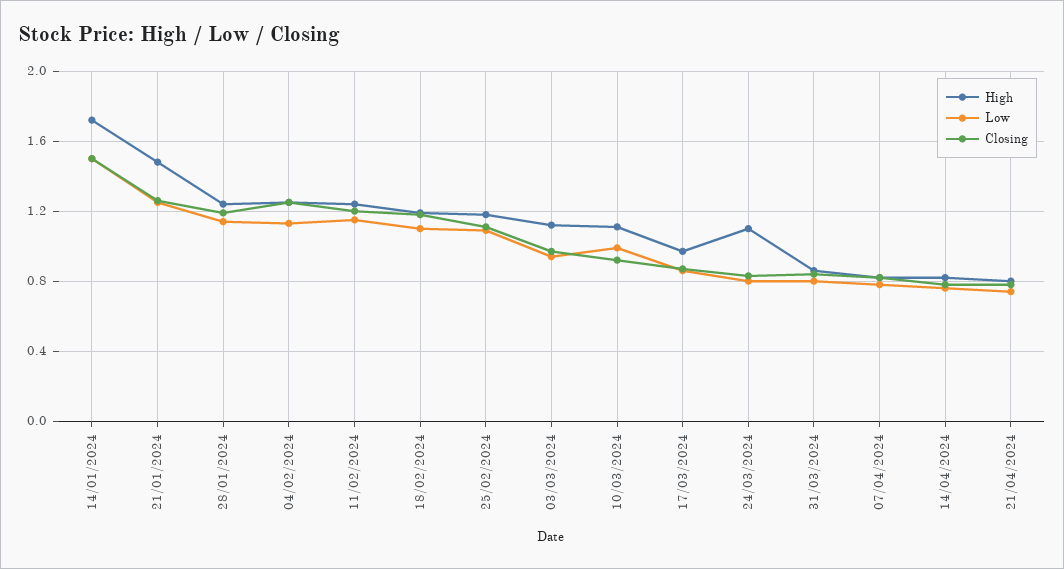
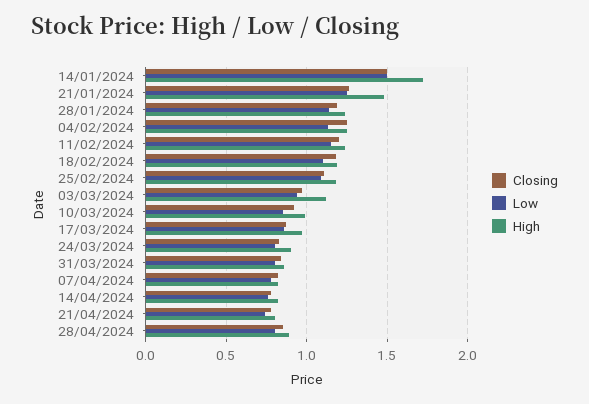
High, 10/03/2024: 1.1 -> 1
Low, 10/03/2024: 1 -> 0.85
High, 24/03/2024: 1.1 -> 0.9
Closing, 28/04/2024: none -> 0.85
Low, 28/04/2024: none -> 0.8
High, 28/04/2024: none -> 0.9

